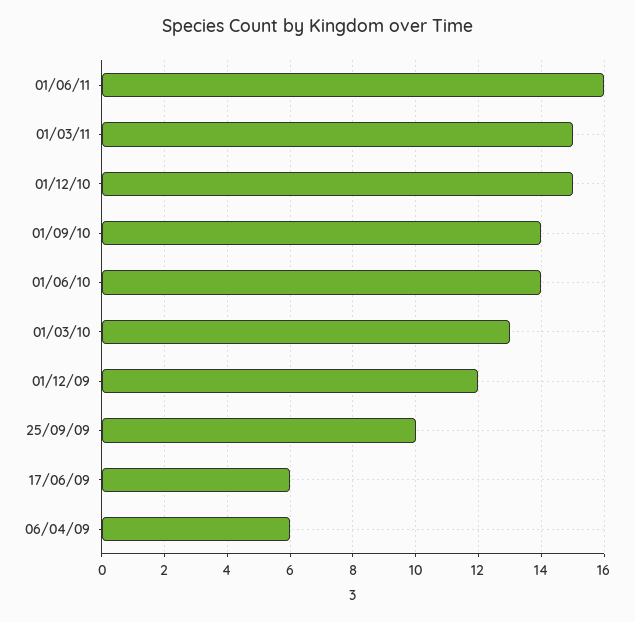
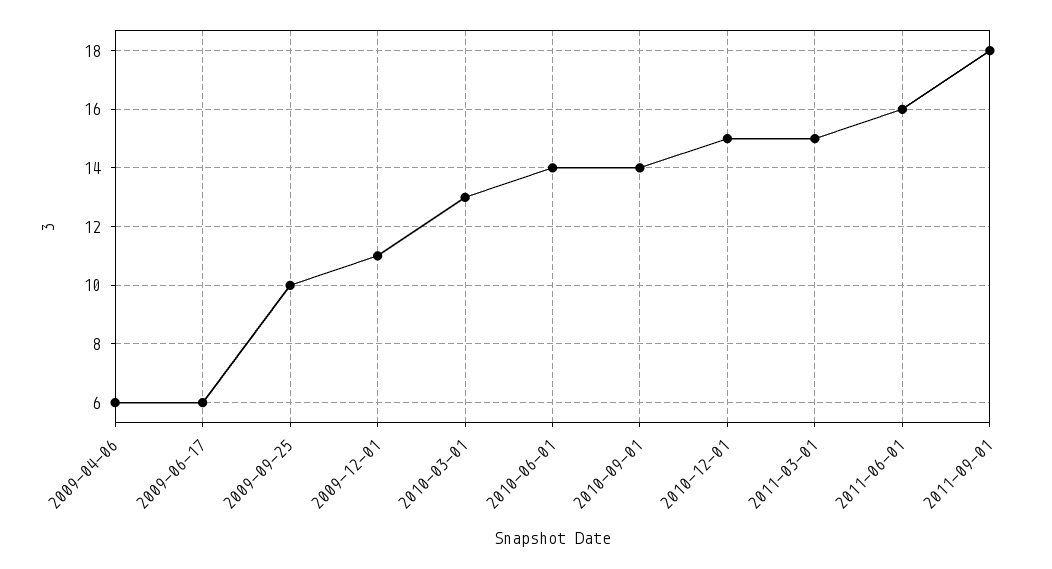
01/12/09: 12 -> 11
2011-09-01: none -> 18

